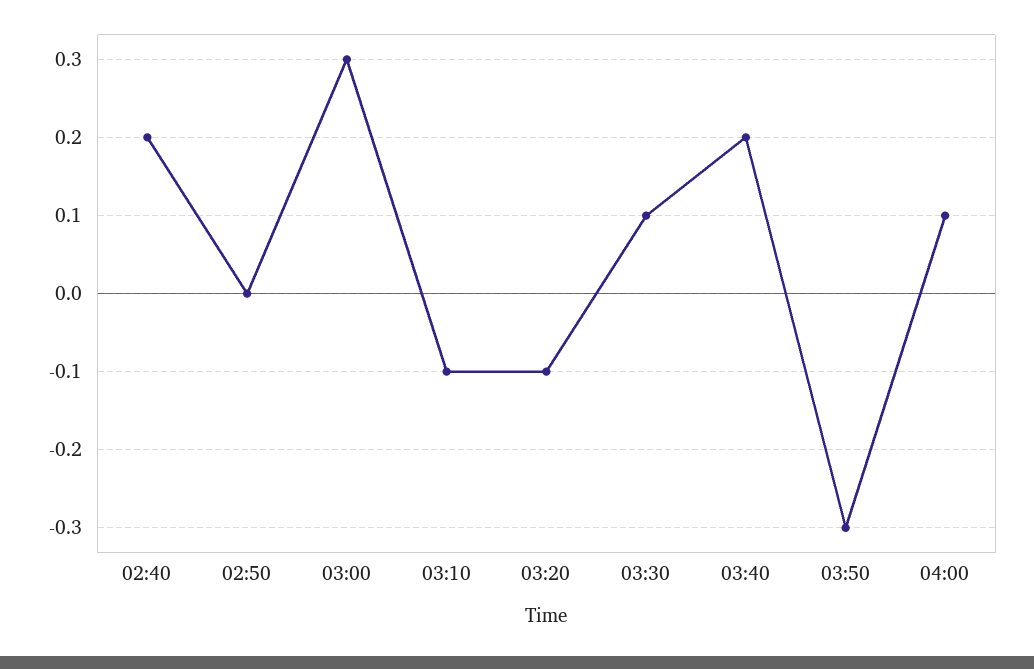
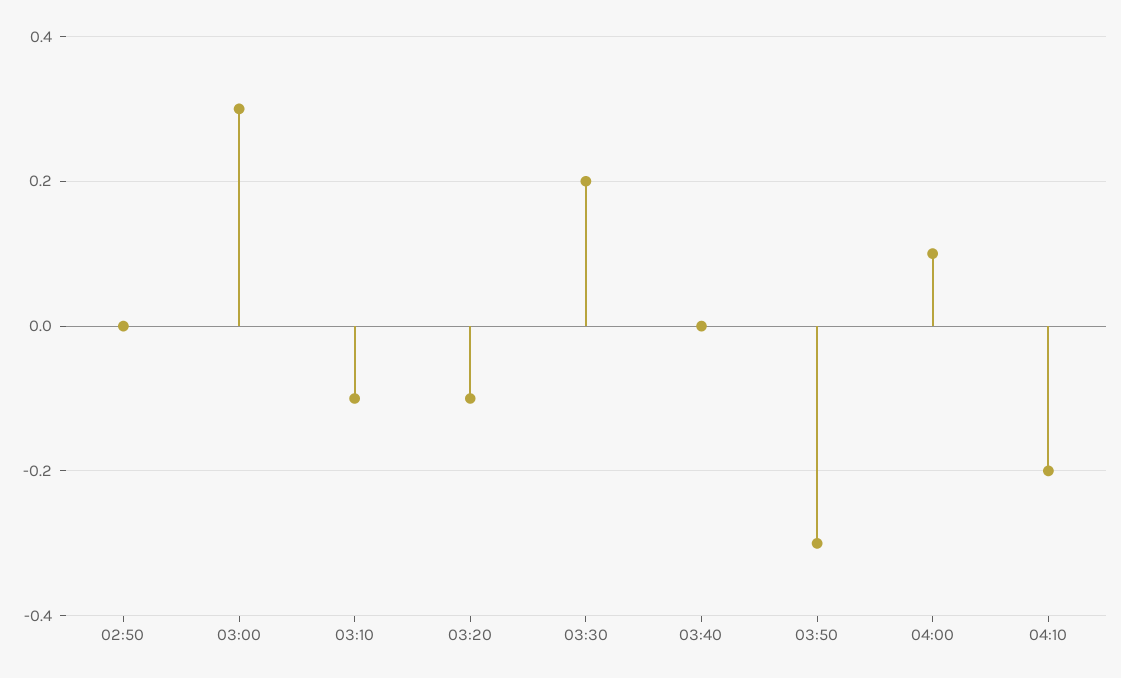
02:40: 0.2 -> none
03:30: 0.1 -> 0.2
03:40: 0.2 -> 0
04:10: none -> -0.2

